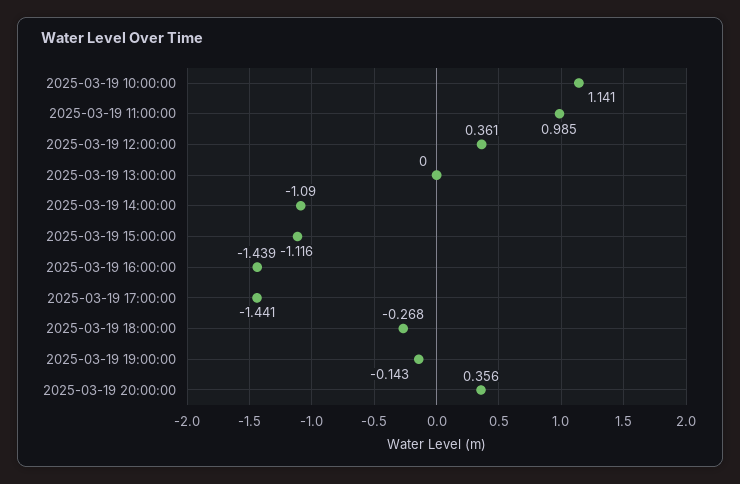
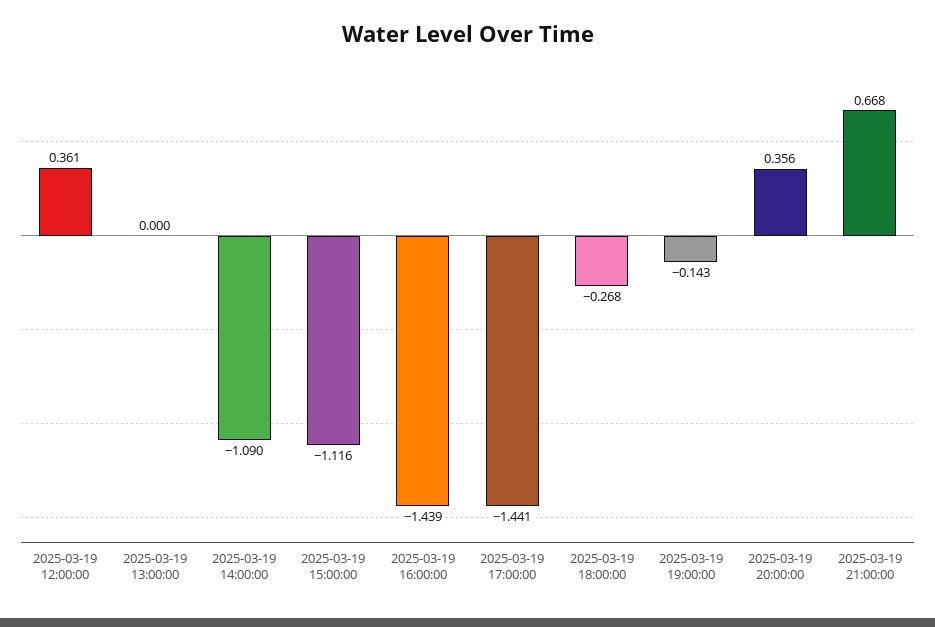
2025-03-19 10:00:00: 1.141 -> none
2025-03-19 11:00:00: 0.985 -> none
2025-03-19 21:00:00: none -> 0.668

